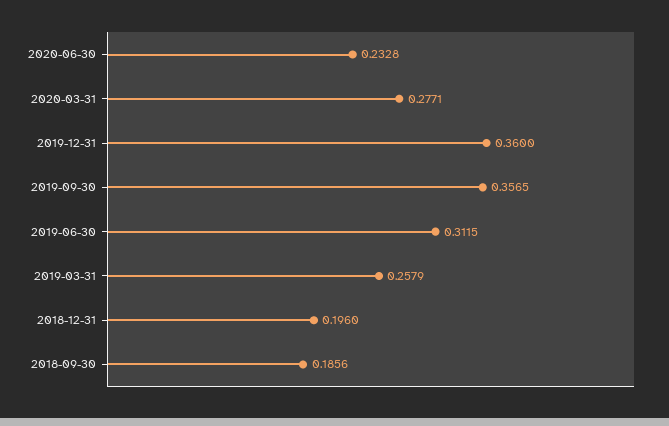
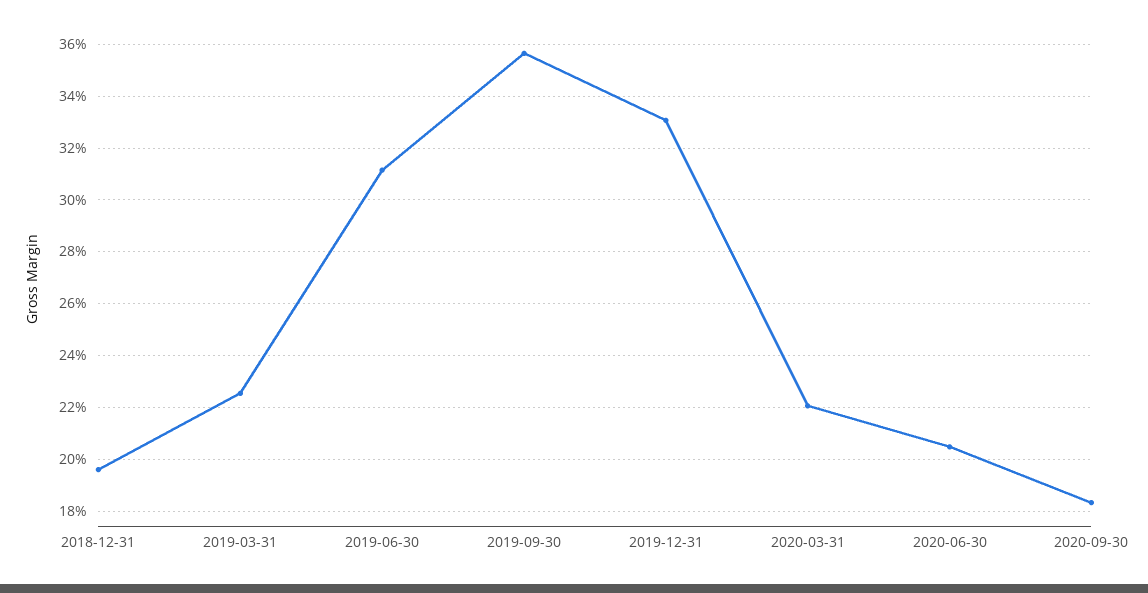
2020-06-30: 0.2328 -> 0.205
2020-03-31: 0.2771 -> 0.22
2019-12-31: 0.36 -> 0.33
2019-03-31: 0.2579 -> 0.225
2018-09-30: 0.1856 -> none
2020-09-30: none -> 0.1825

